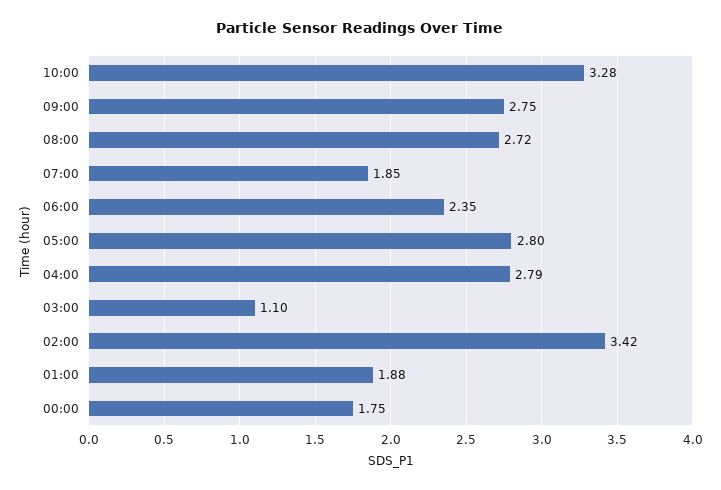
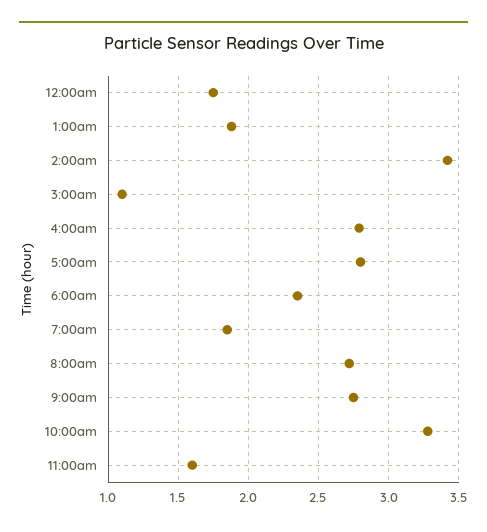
11:00am: none -> 1.6

